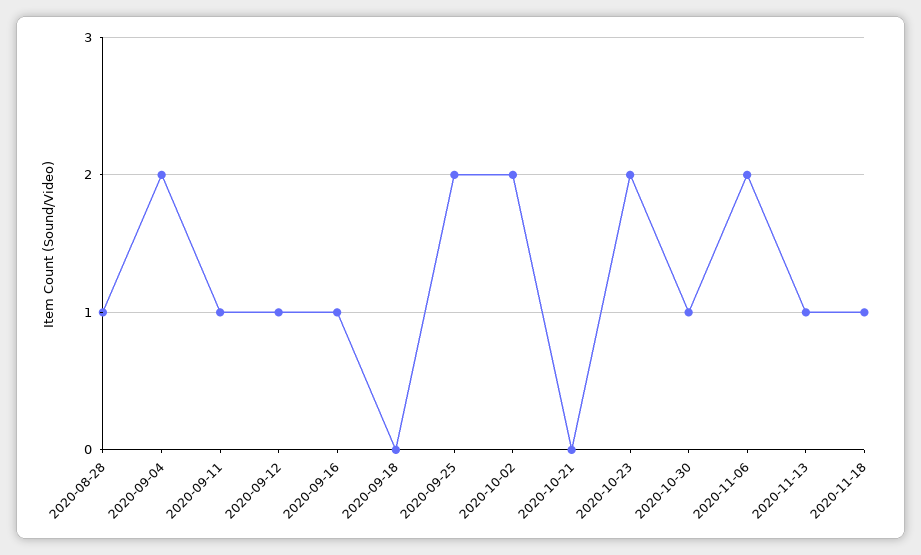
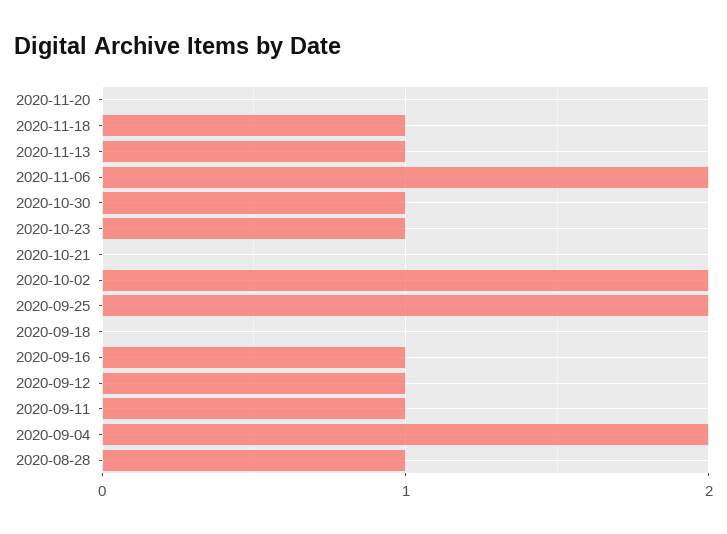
2020-10-23: 2 -> 1
2020-11-20: none -> 0

